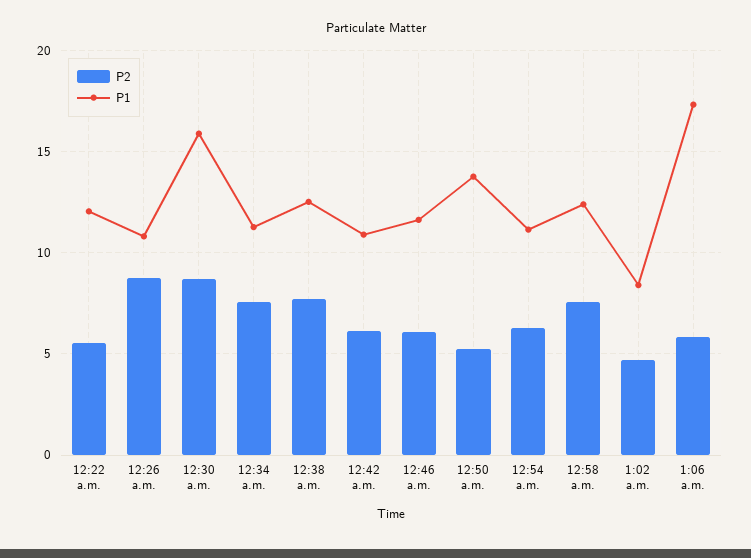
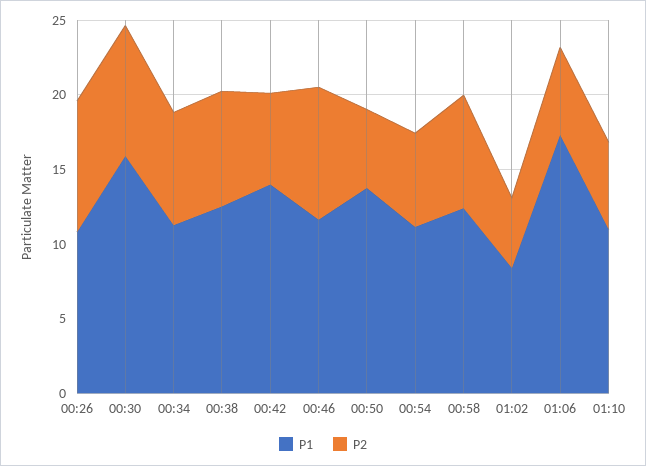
P2, 12:22 a.m.: 5.5 -> none
P1, 12:22 a.m.: 12 -> none
P1, 12:42 a.m.: 11 -> 14
P2, 12:46 a.m.: 6 -> 9
P1, 01:10: none -> 11
P2, 01:10: none -> 6

